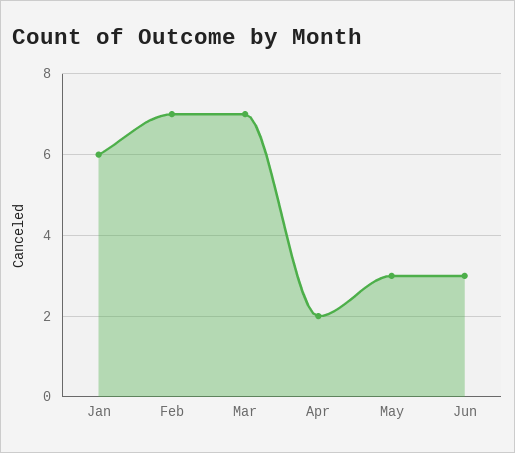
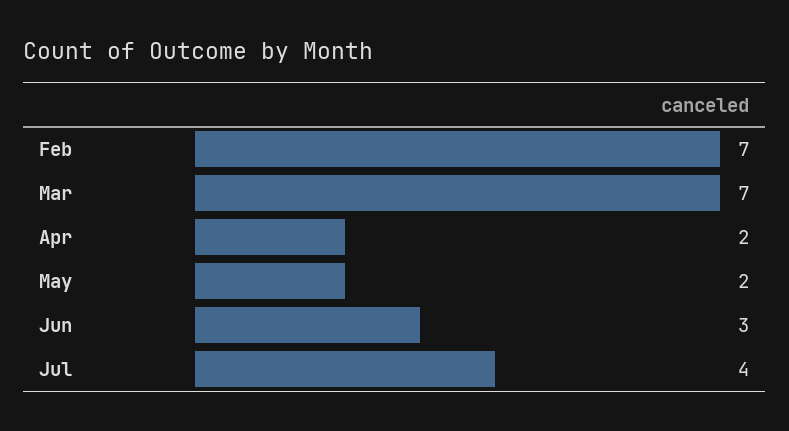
Jan: 6 -> none
May: 3 -> 2
Jul: none -> 4

